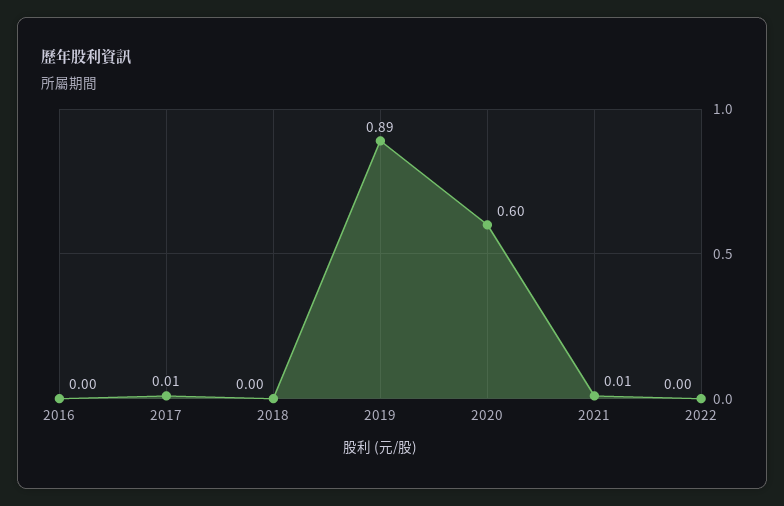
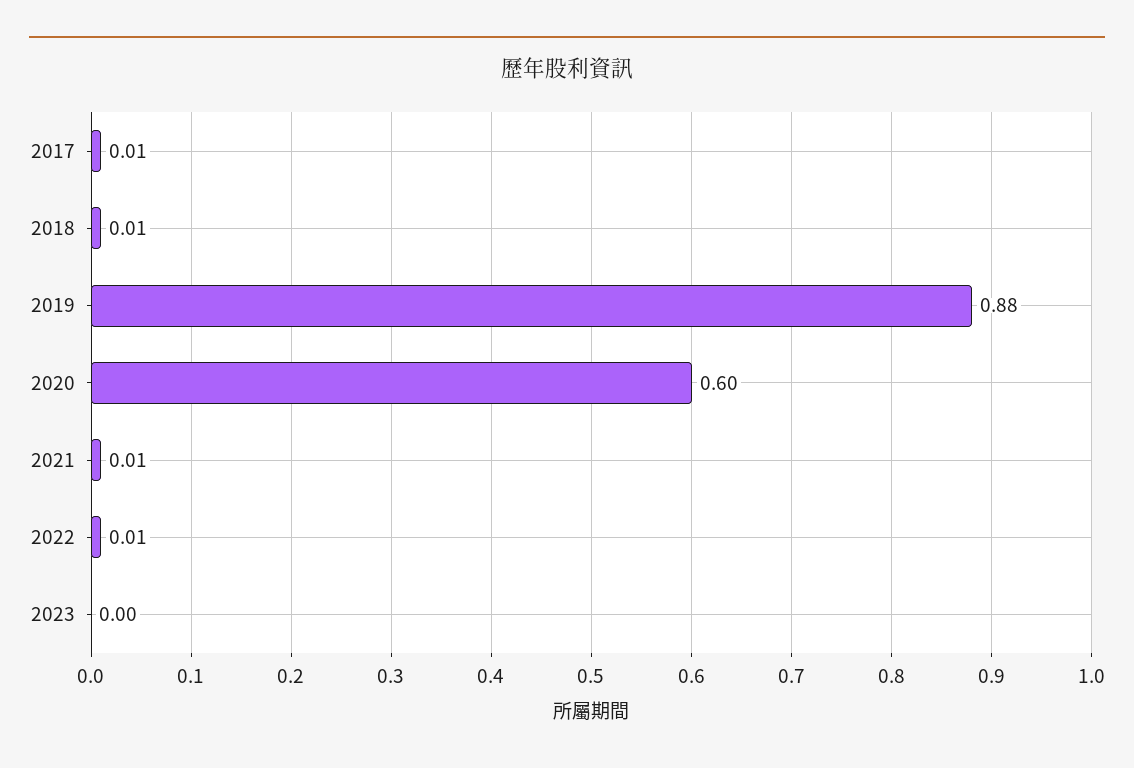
2016: 0 -> none
2018: 0 -> 0.01
2019: 0.89 -> 0.88
2022: 0 -> 0.01
2023: none -> 0

